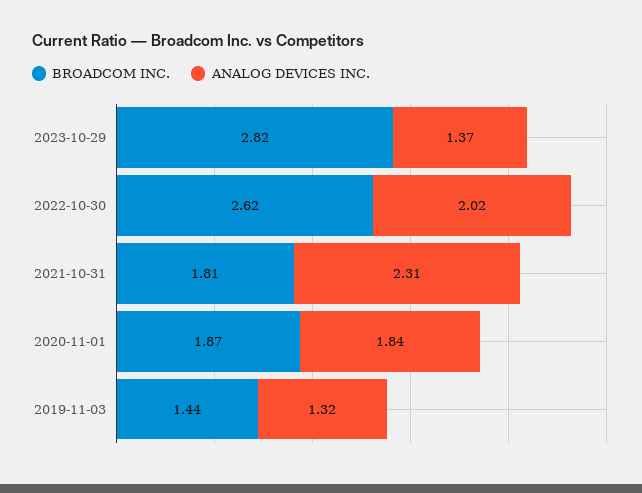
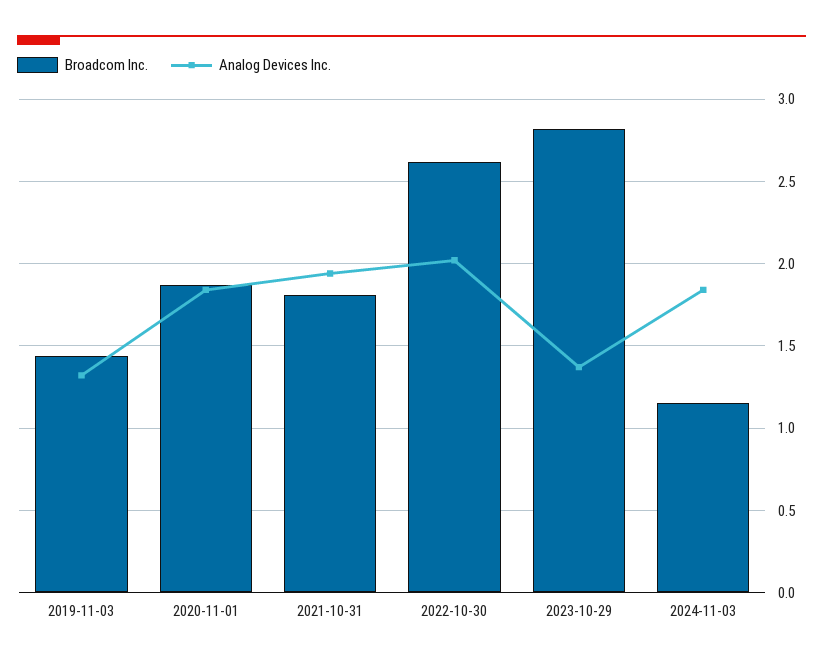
ANALOG DEVICES INC., 2021-10-31: 2.31 -> 1.95
BROADCOM INC., 2024-11-03: none -> 1.15
ANALOG DEVICES INC., 2024-11-03: none -> 1.85

